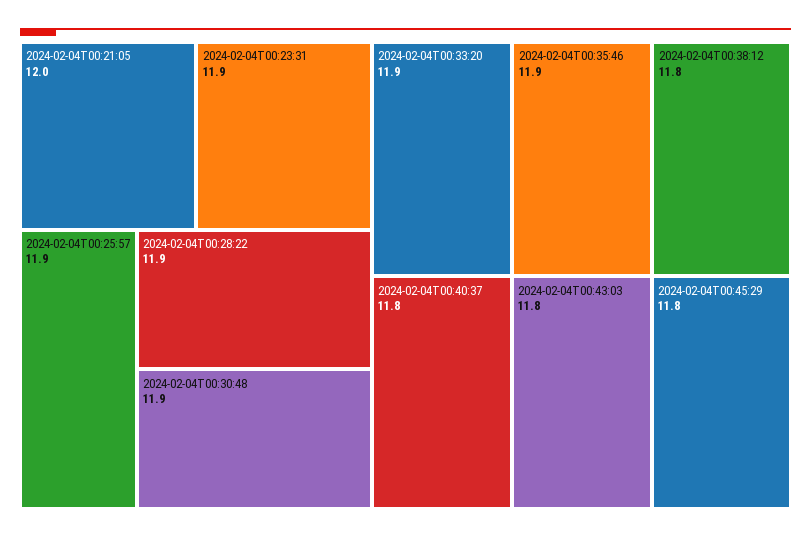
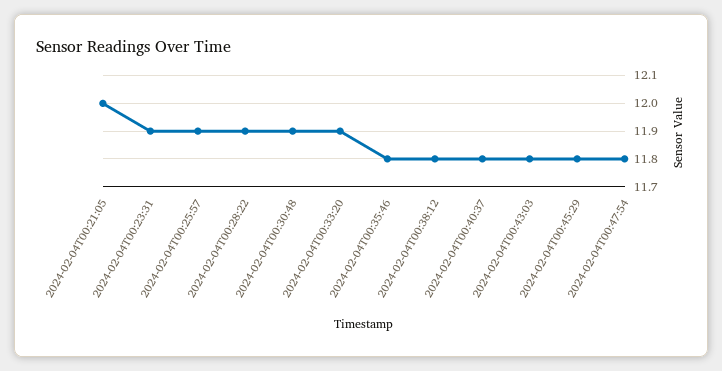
2024-02-04T00:35:46: 11.9 -> 11.8
2024-02-04T00:47:54: none -> 11.8

